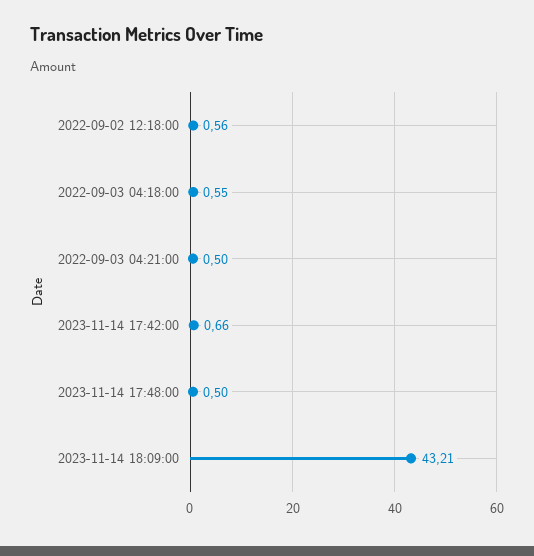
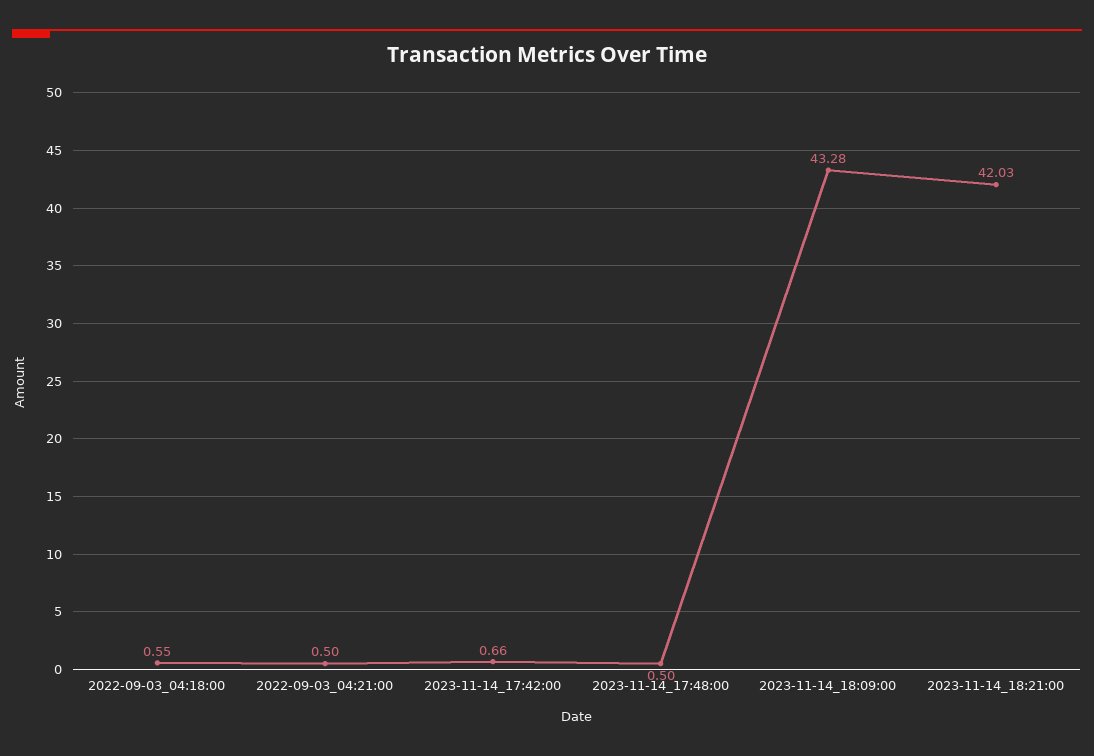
2022-09-02 12:18:00: 0.56 -> none
2023-11-14 18:09:00: 43.21 -> 43.28
2023-11-14_18:21:00: none -> 42.03

